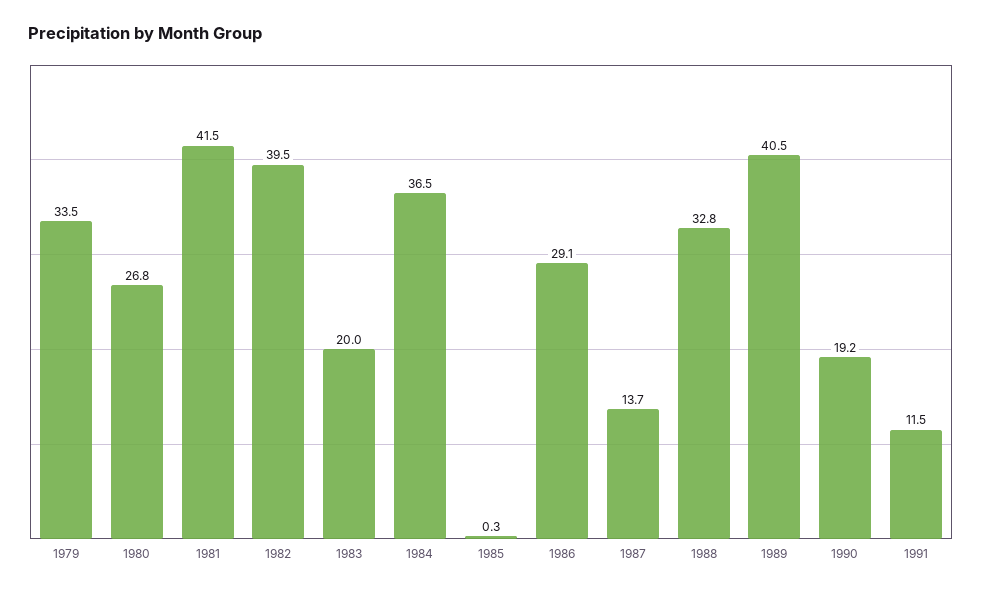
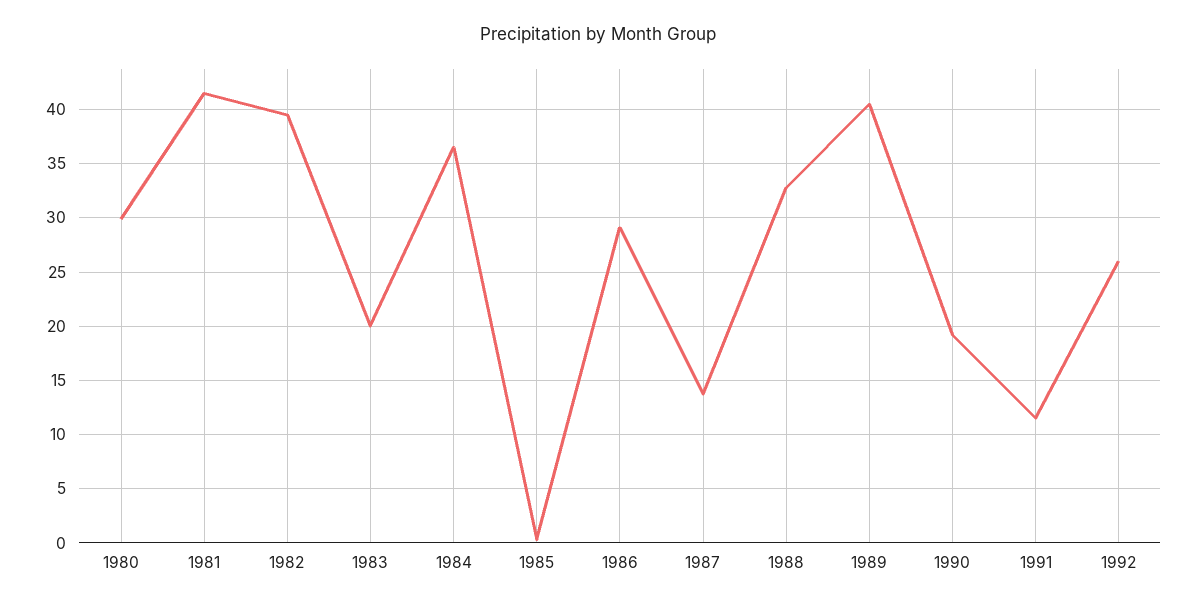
1979: 33.5 -> none
1980: 26.8 -> 30
1992: none -> 26

